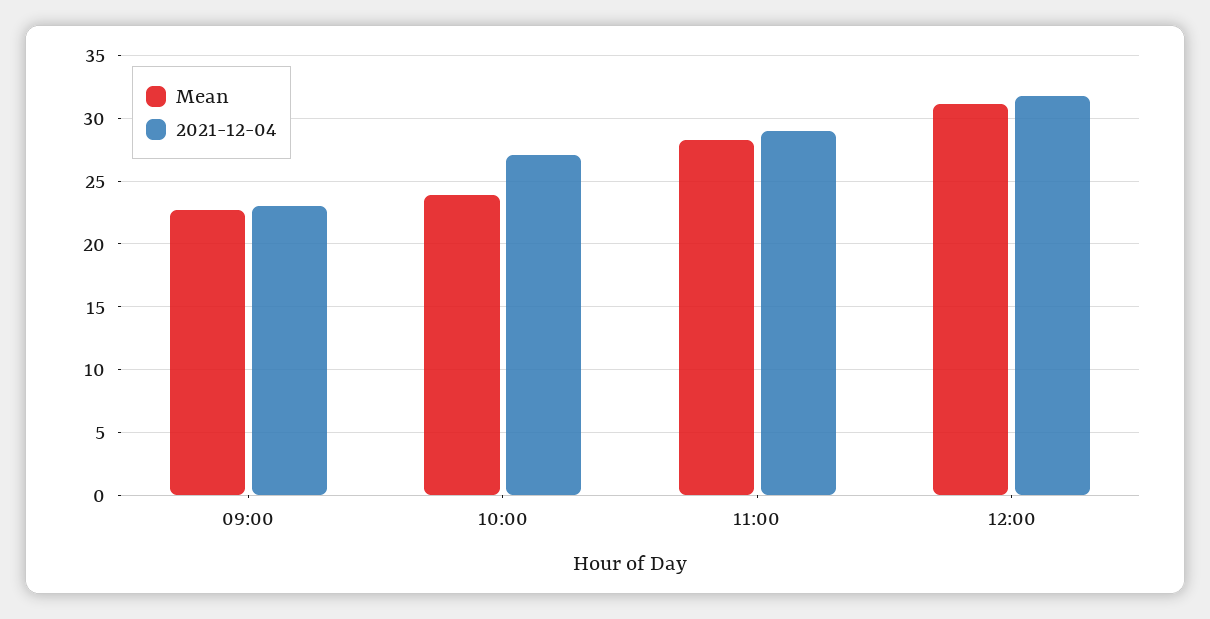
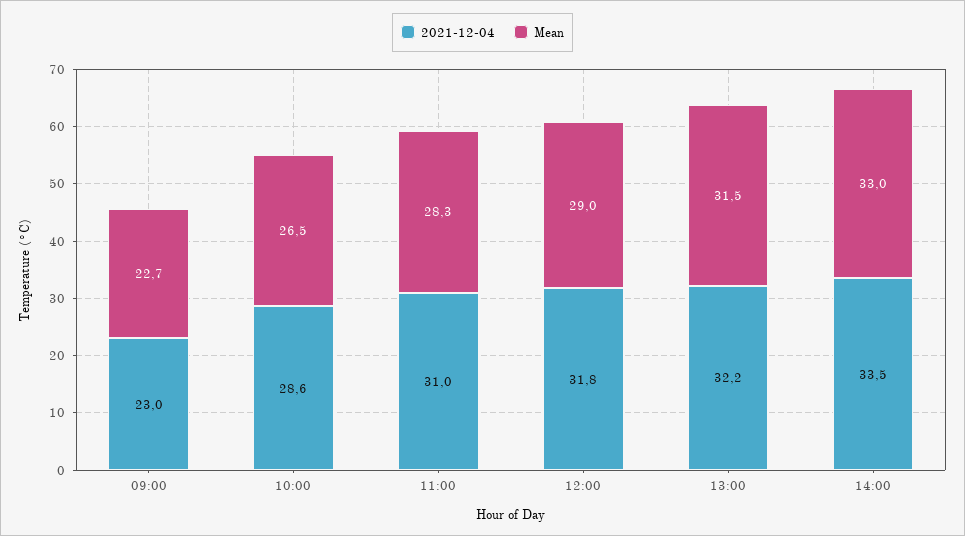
Mean, 10:00: 24 -> 26.5
2021-12-04, 10:00: 27 -> 28.6
2021-12-04, 11:00: 29 -> 31
Mean, 12:00: 31 -> 29
2021-12-04, 13:00: none -> 32.2
Mean, 13:00: none -> 31.5
2021-12-04, 14:00: none -> 33.5
Mean, 14:00: none -> 33

